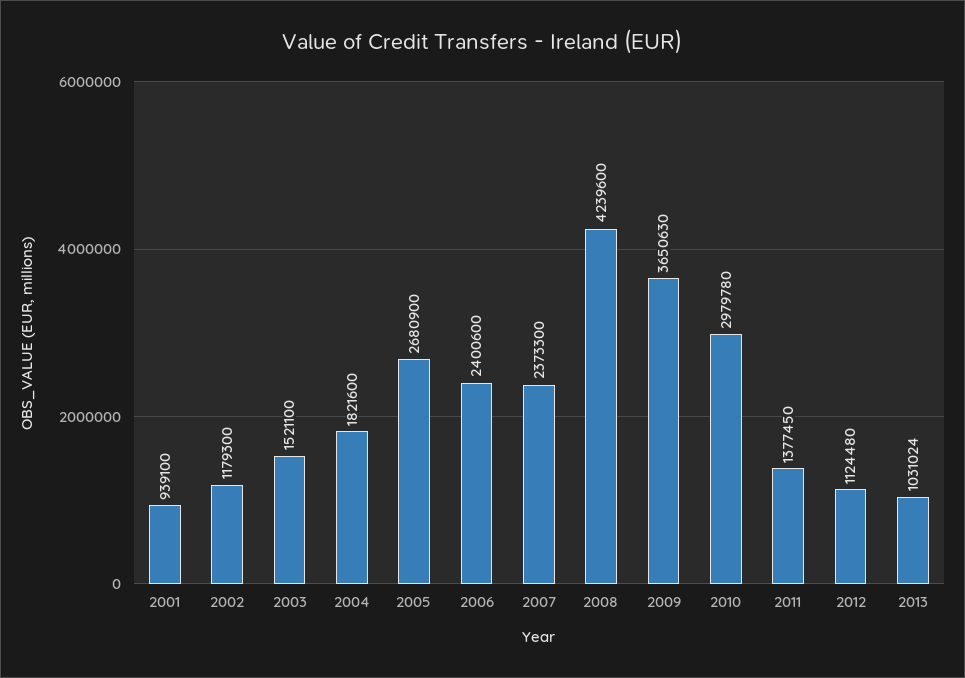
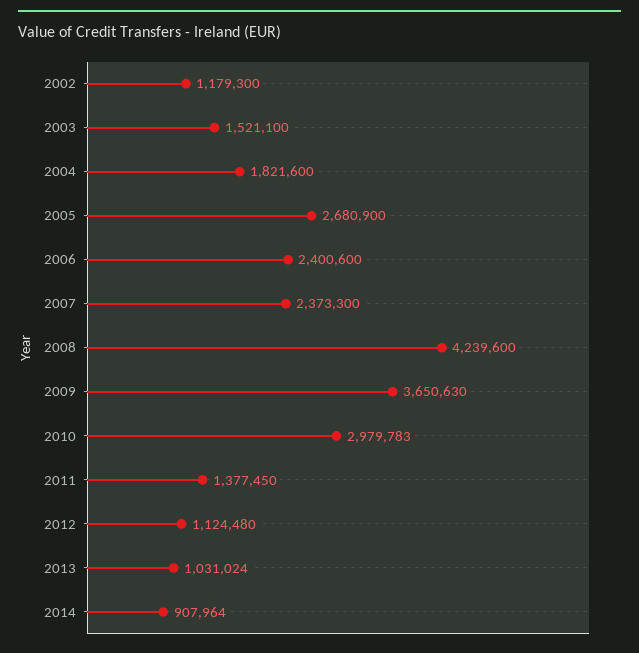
2001: 939100 -> none
2010: 2979780 -> 2979783
2014: none -> 907964

